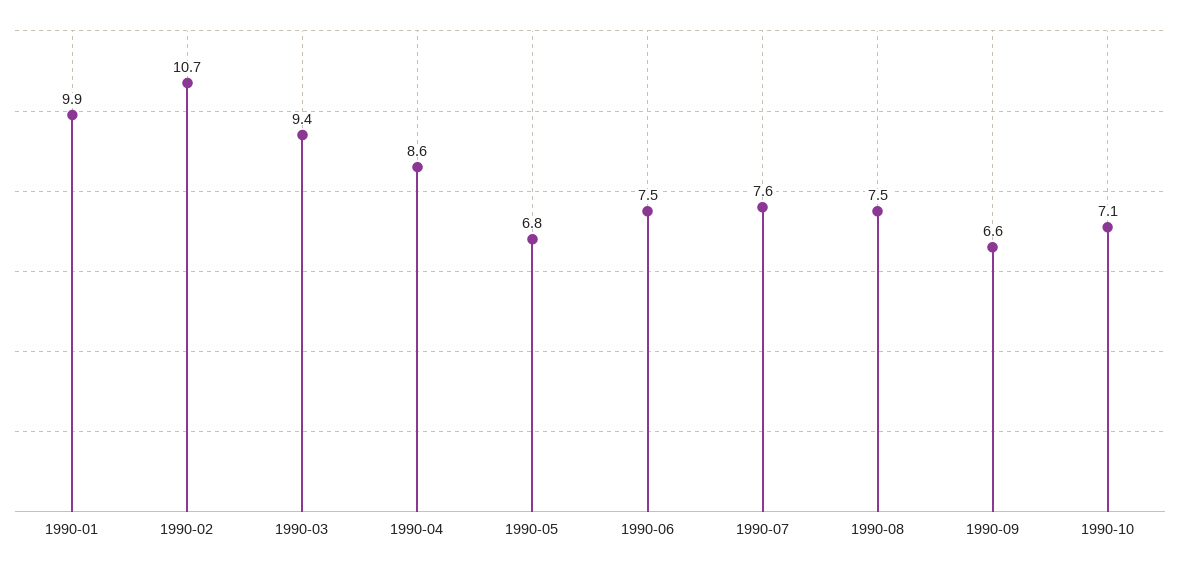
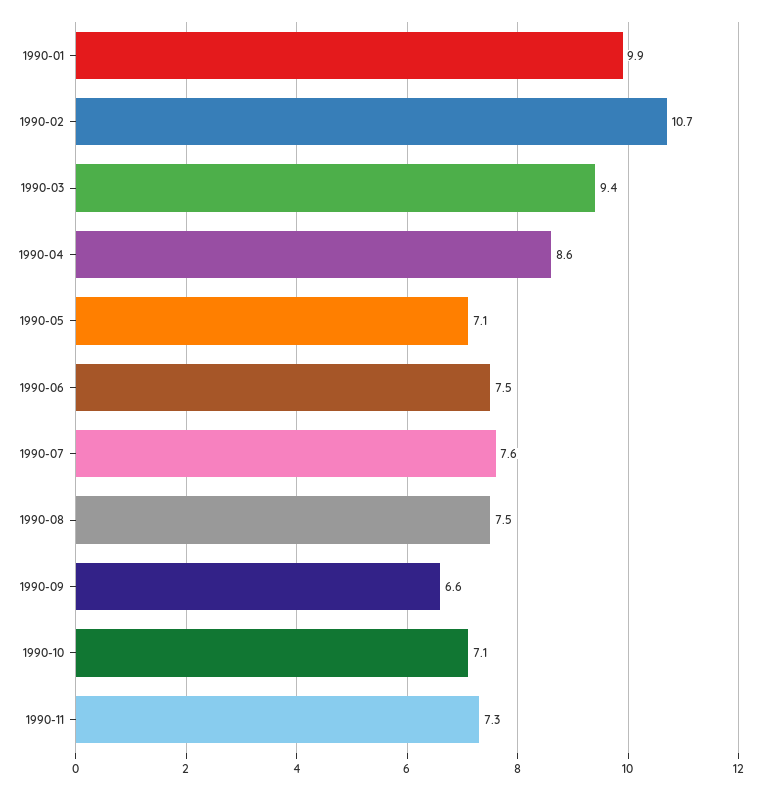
1990-05: 6.8 -> 7.1
1990-11: none -> 7.3

